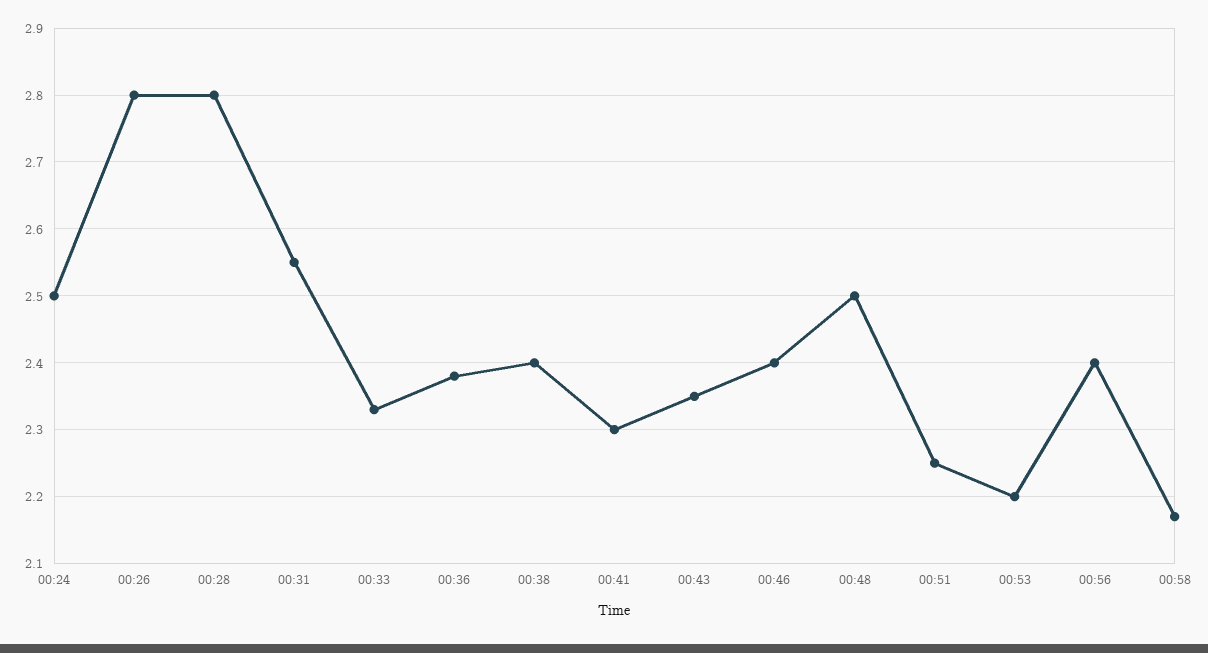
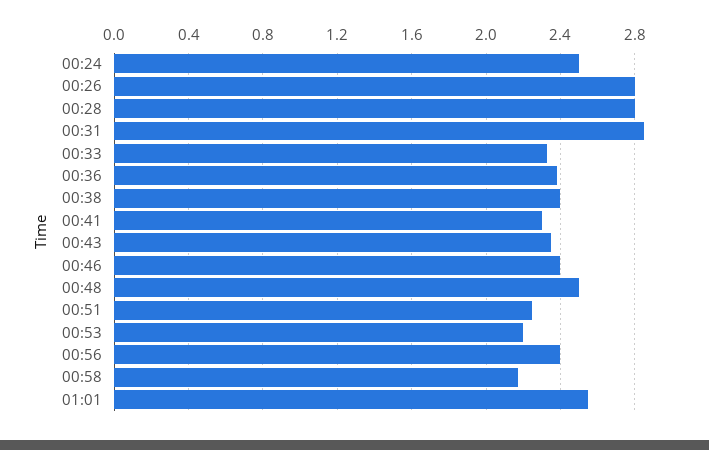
00:31: 2.55 -> 2.85
01:01: none -> 2.55

